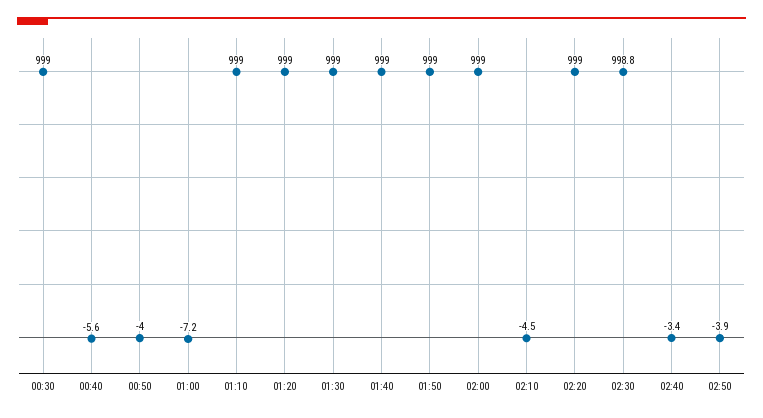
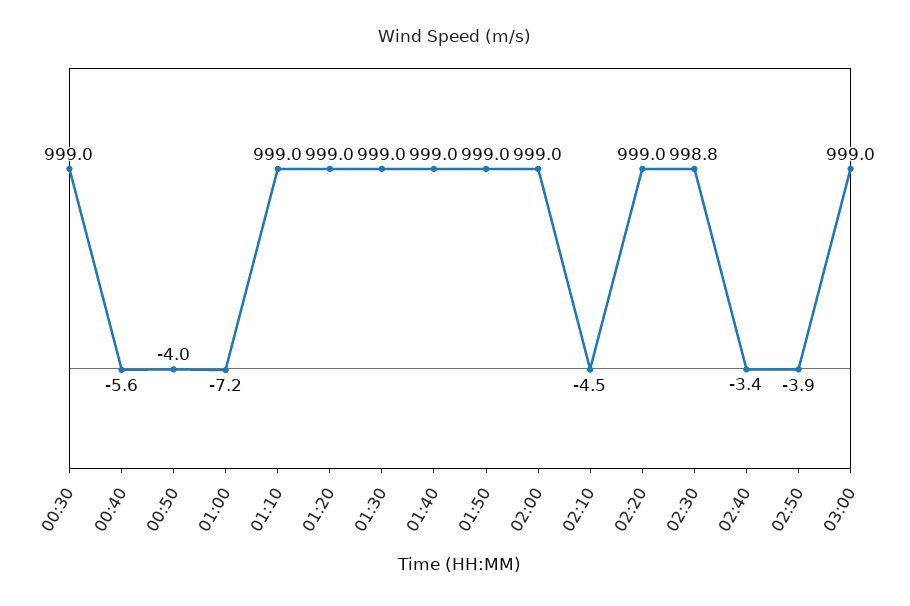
03:00: none -> 999

